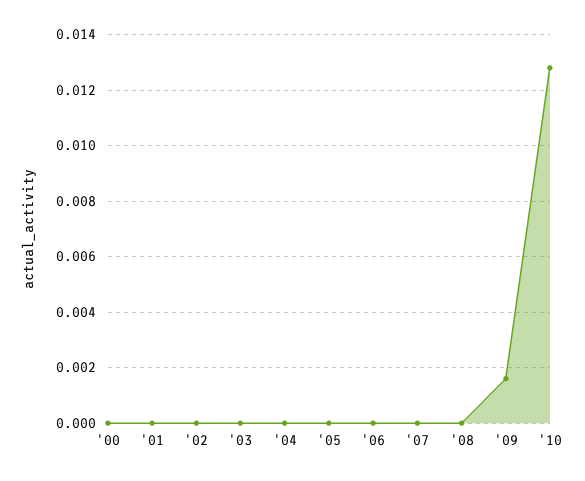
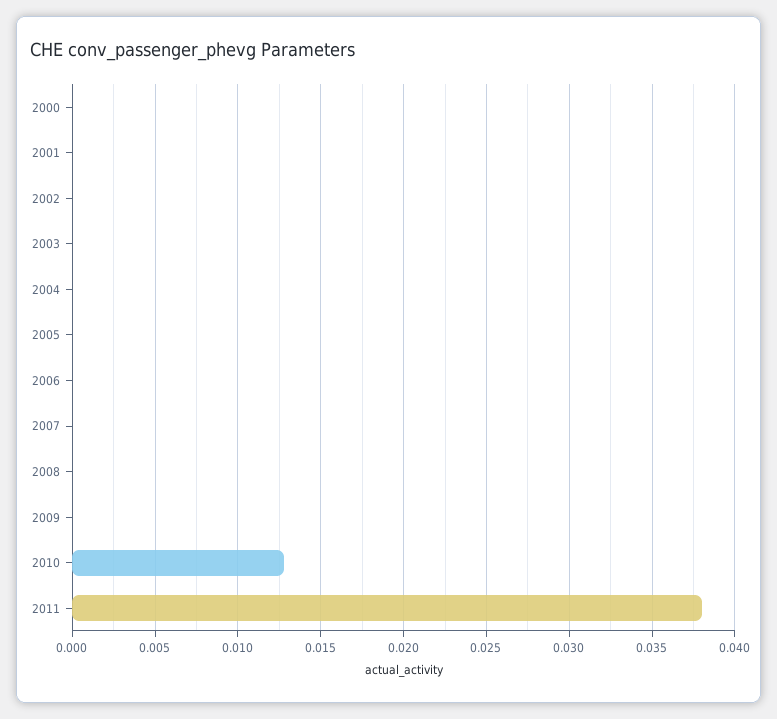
'09: 0.0015 -> 0
2011: none -> 0.038

